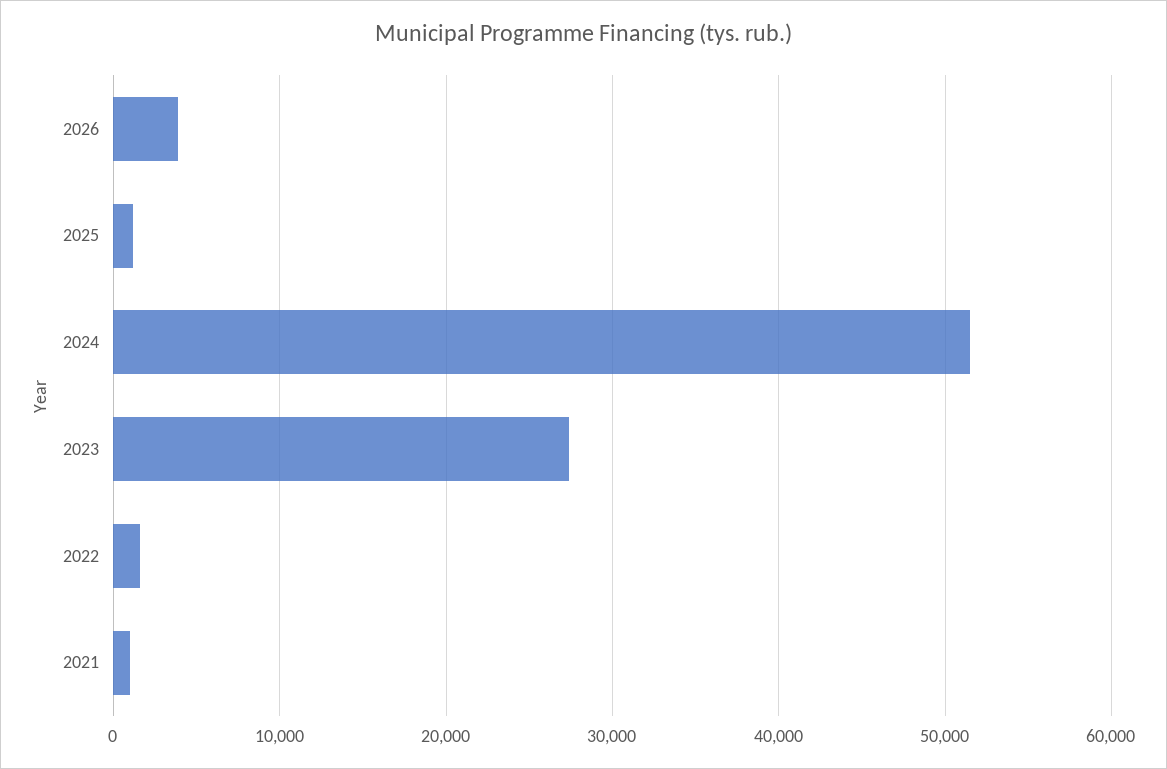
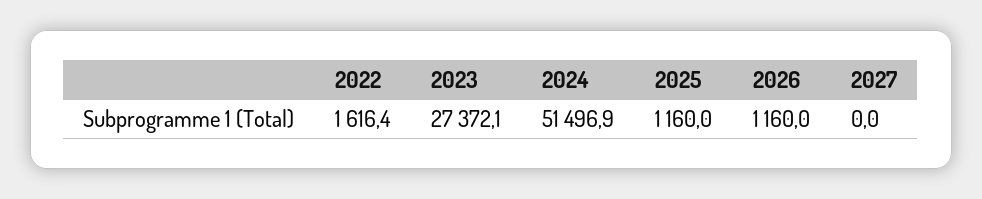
2026: 4000 -> 1160
2021: 1000 -> none
2027: none -> 0

